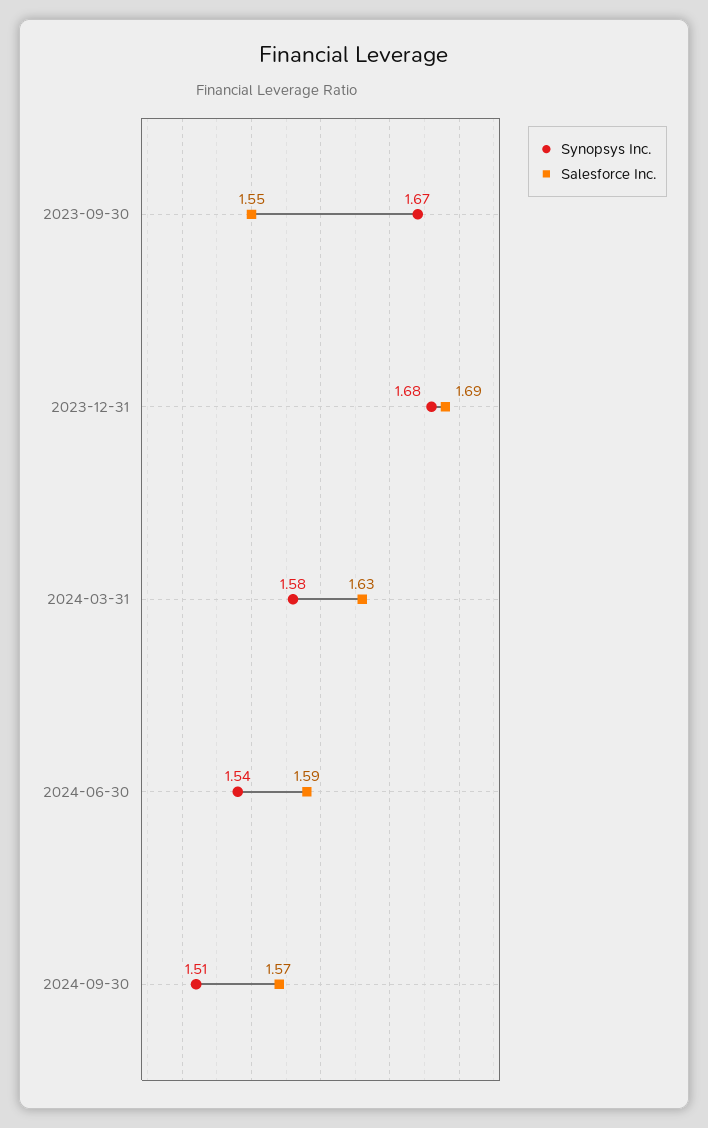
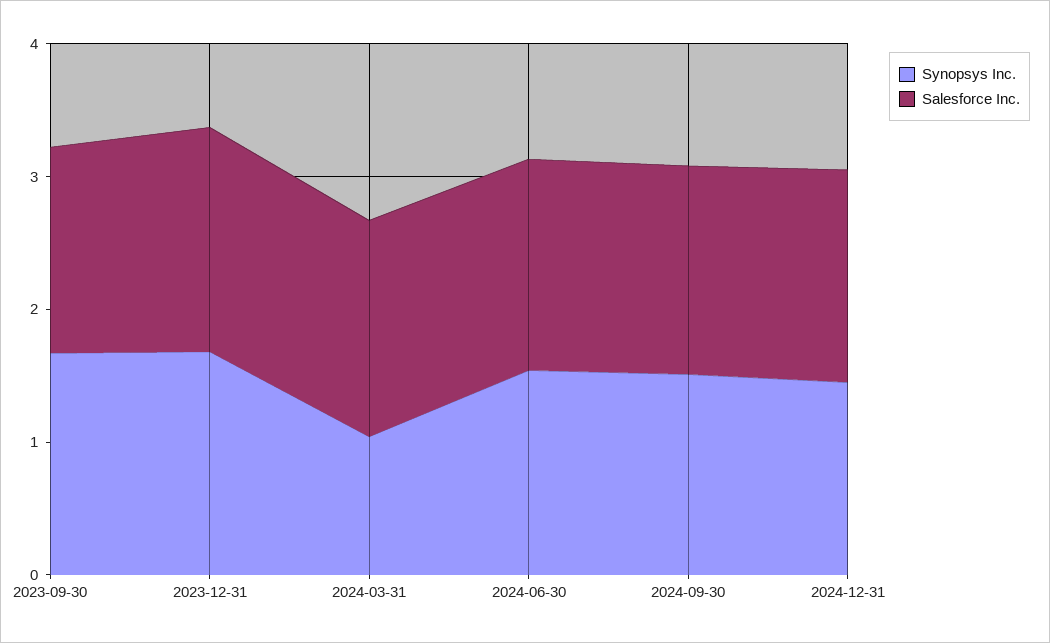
Synopsys Inc., 2024-03-31: 1.58 -> 1
Synopsys Inc., 2024-12-31: none -> 1.4
Salesforce Inc., 2024-12-31: none -> 1.6

